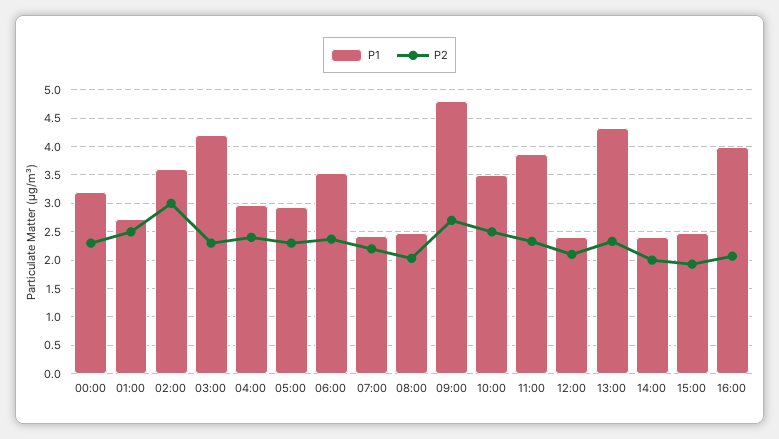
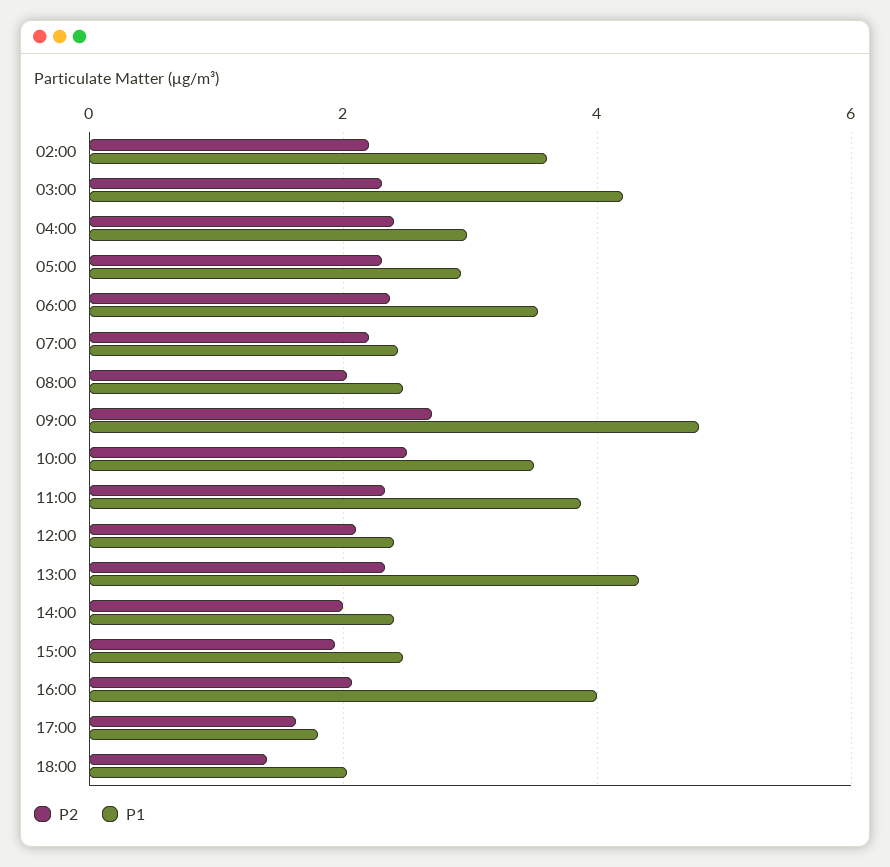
P1, 00:00: 3.25 -> none
P2, 00:00: 2.25 -> none
P1, 01:00: 2.75 -> none
P2, 01:00: 2.5 -> none
P2, 02:00: 3 -> 2.2
P2, 17:00: none -> 1.6
P1, 17:00: none -> 1.8
P2, 18:00: none -> 1.4
P1, 18:00: none -> 2

